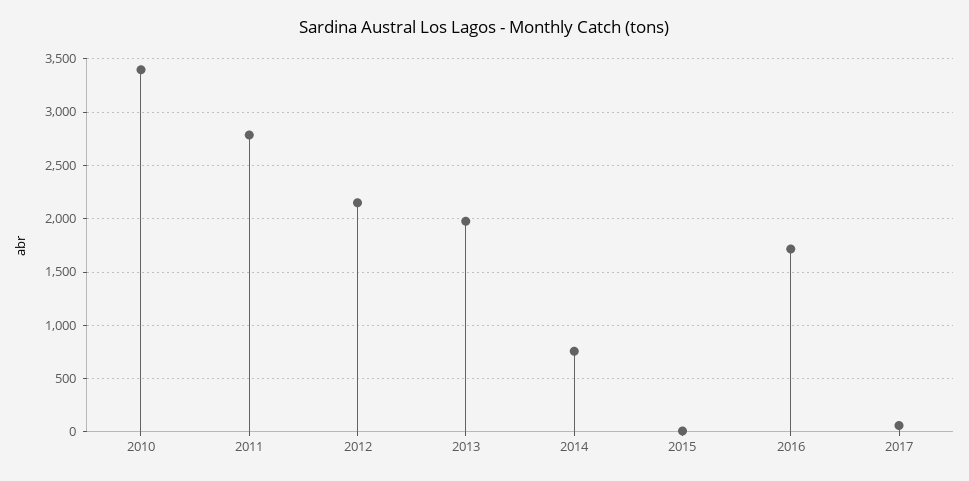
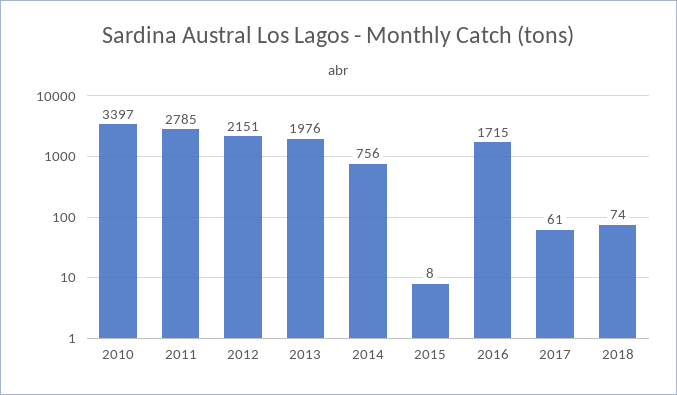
2018: none -> 74

